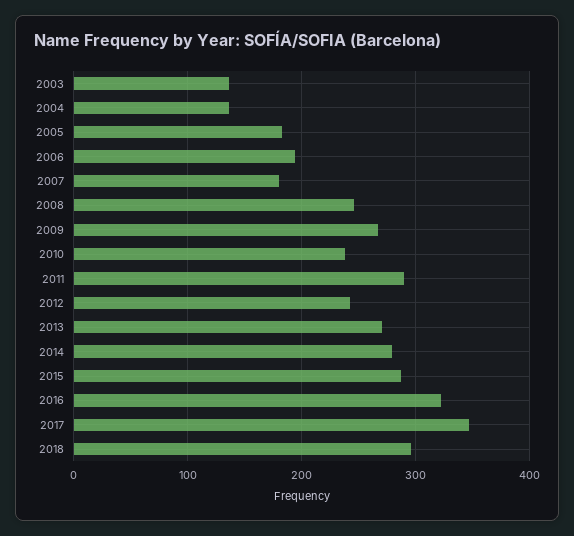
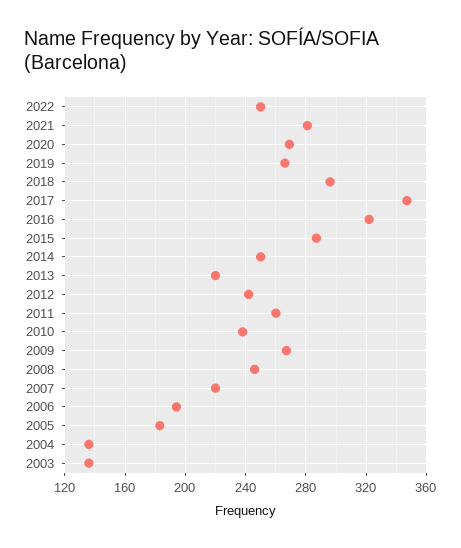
2007: 180 -> 220
2011: 290 -> 260
2013: 270 -> 220
2014: 280 -> 250
2022: none -> 250
2021: none -> 280
2020: none -> 270
2019: none -> 265

